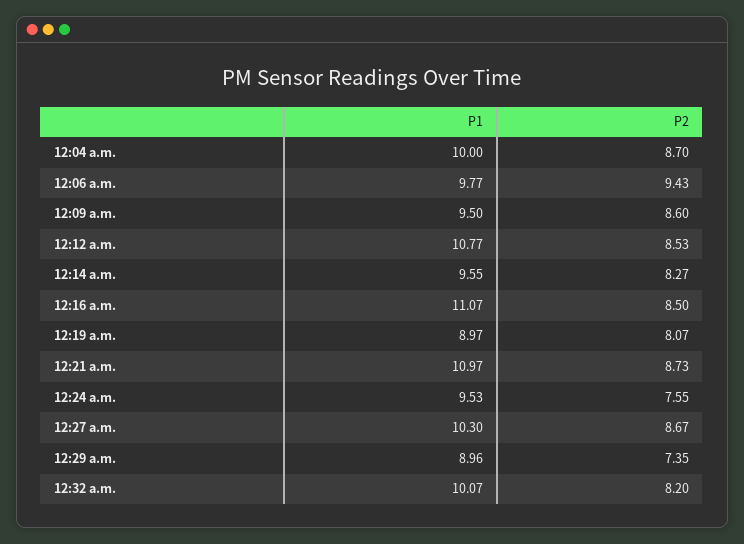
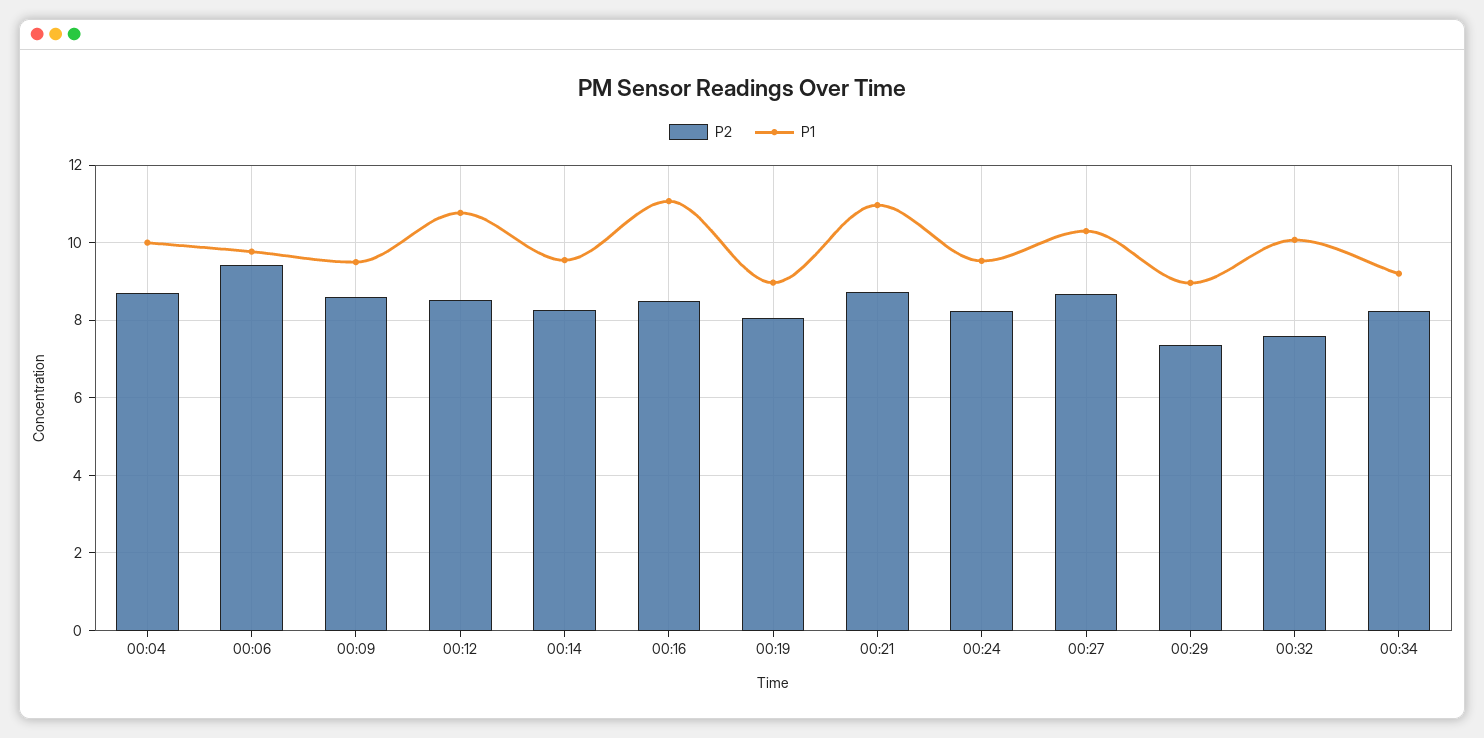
P2, 12:24 a.m.: 7.55 -> 8.2
P2, 12:32 a.m.: 8.2 -> 7.6
P2, 00:34: none -> 8.2
P1, 00:34: none -> 9.2

